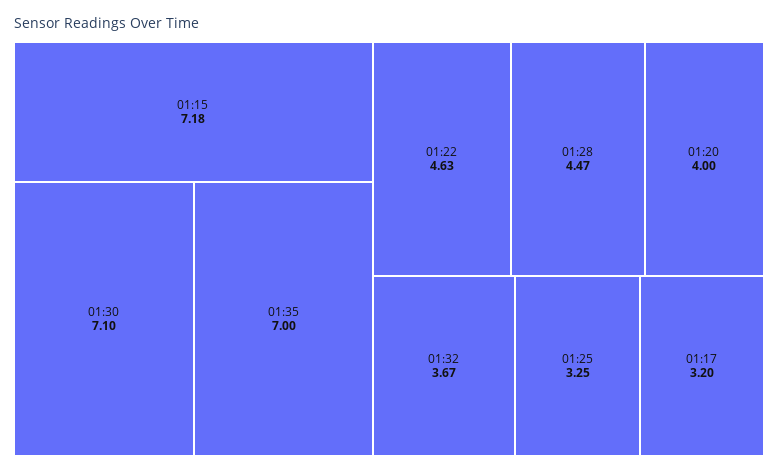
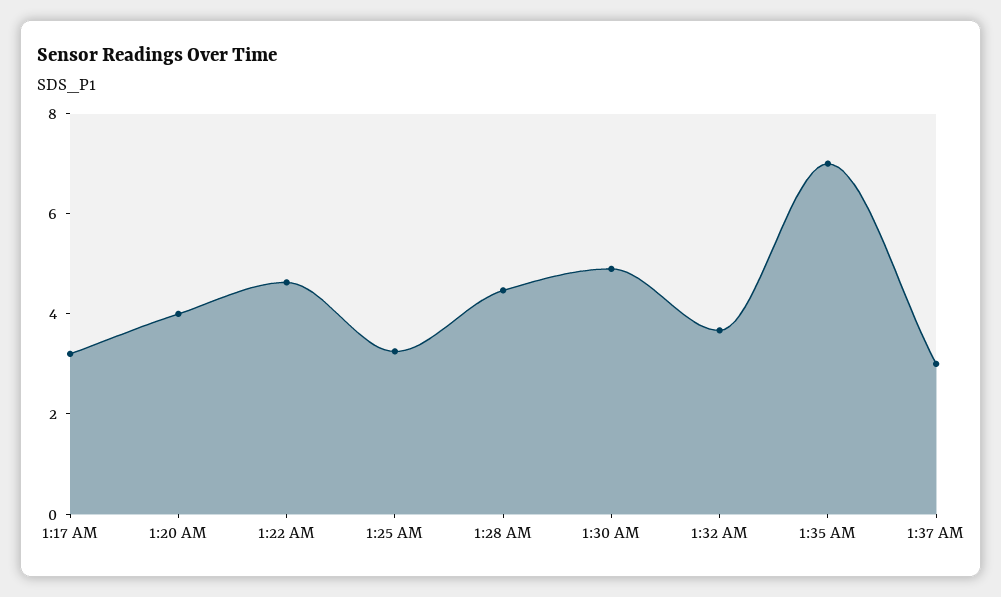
01:15: 7.18 -> none
01:30: 7.1 -> 5
1:37 AM: none -> 3

